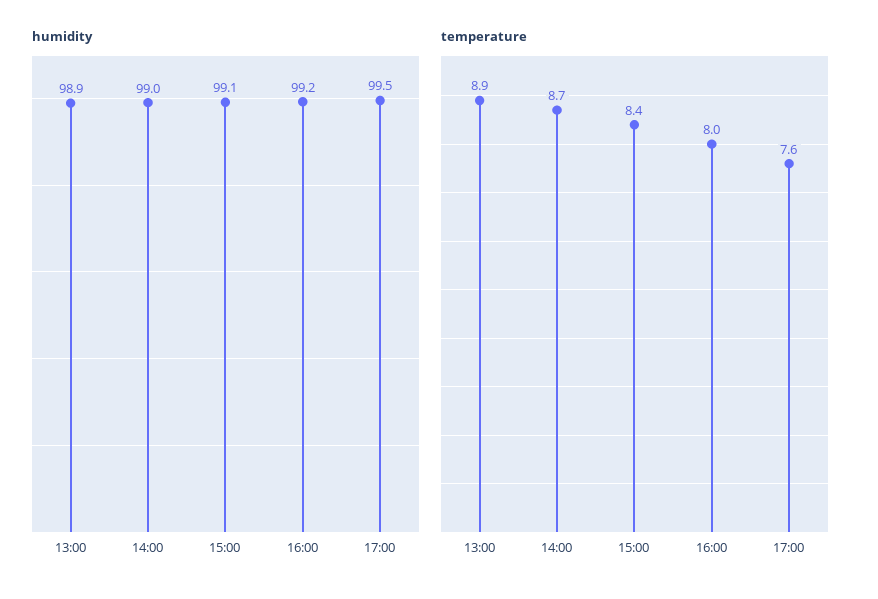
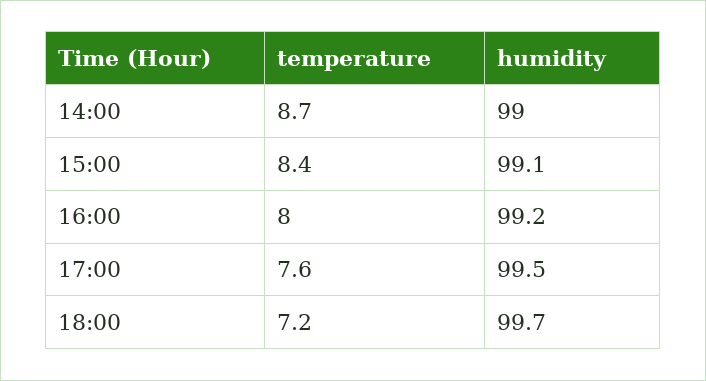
humidity, 13:00: 98.9 -> none
temperature, 13:00: 8.9 -> none
temperature, 18:00: none -> 7.2
humidity, 18:00: none -> 99.7

